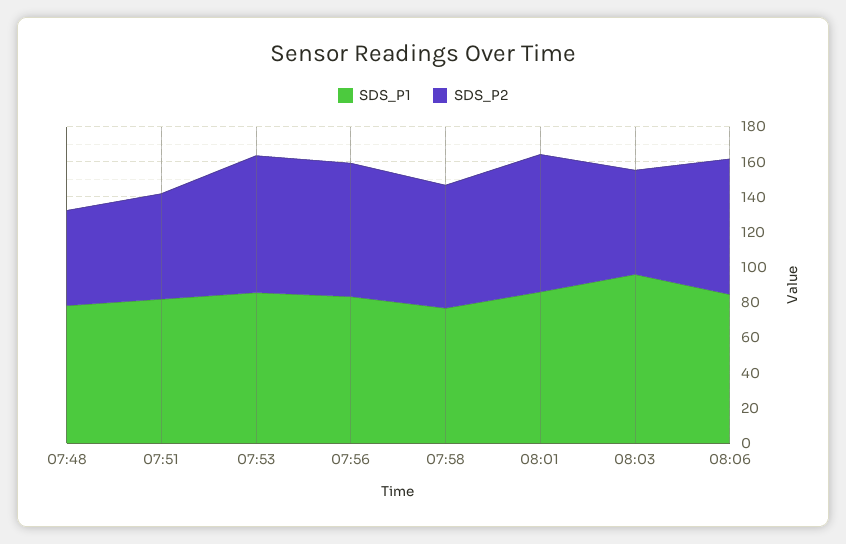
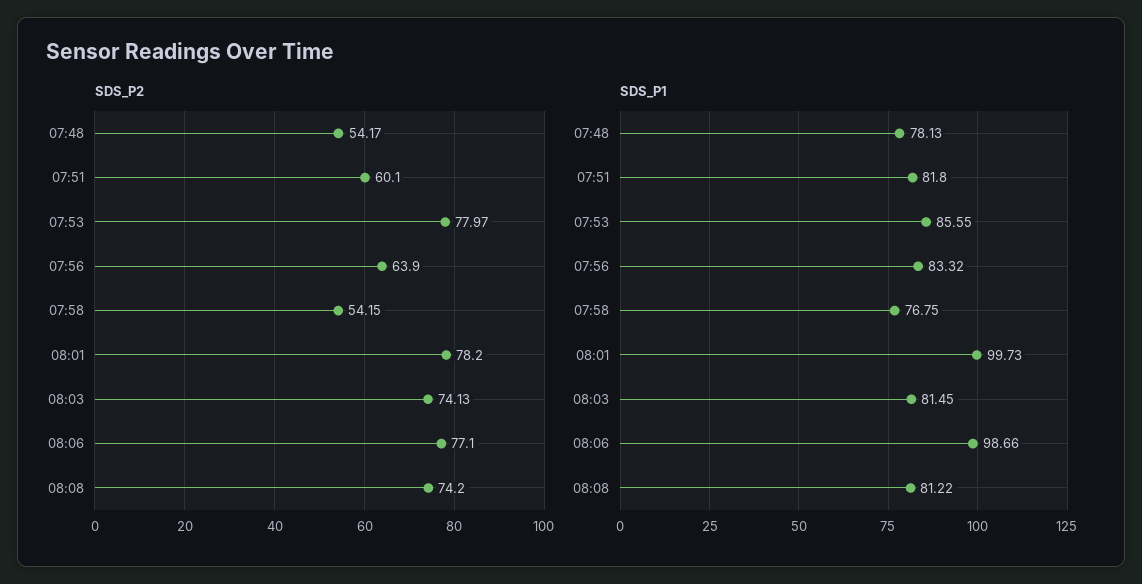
SDS_P2, 07:56: 75 -> 63.9
SDS_P2, 07:58: 70 -> 54.15
SDS_P1, 08:01: 85 -> 99.73
SDS_P1, 08:03: 95 -> 81.45
SDS_P2, 08:03: 60 -> 74.13
SDS_P1, 08:06: 85 -> 98.66
SDS_P2, 08:08: none -> 74.2
SDS_P1, 08:08: none -> 81.22

